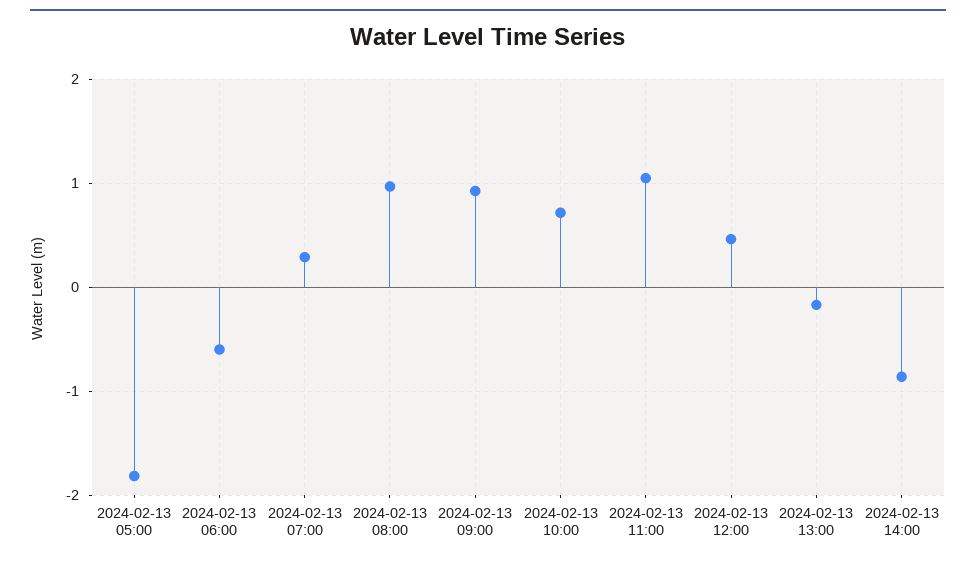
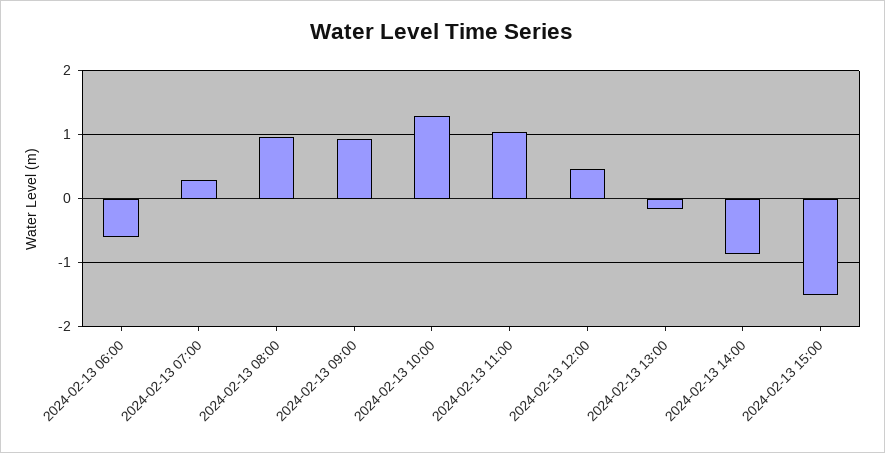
2024-02-13 05:00: -1.8 -> none
2024-02-13 10:00: 0.7 -> 1.3
2024-02-13 15:00: none -> -1.5

